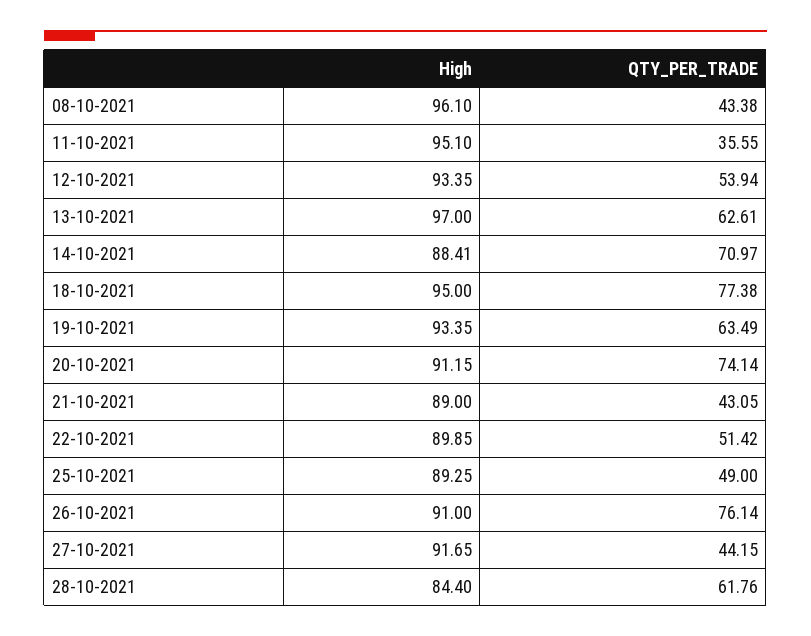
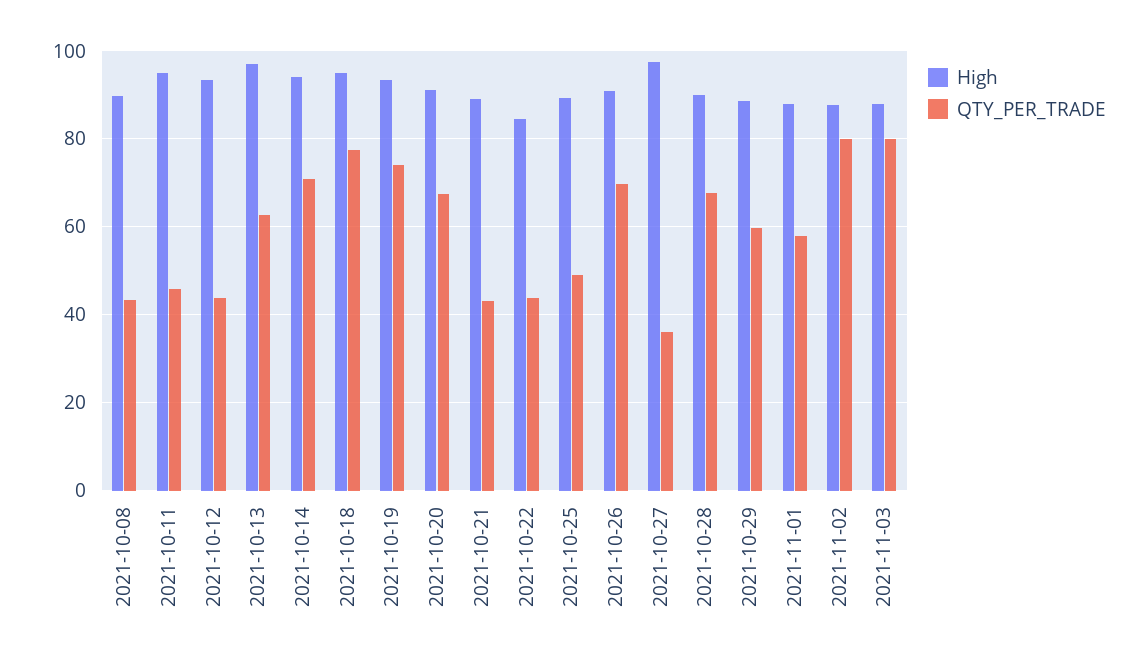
High, 08-10-2021: 96.1 -> 90
QTY_PER_TRADE, 11-10-2021: 35.55 -> 46
QTY_PER_TRADE, 12-10-2021: 53.94 -> 44
High, 14-10-2021: 88.41 -> 94
QTY_PER_TRADE, 19-10-2021: 63.49 -> 74
QTY_PER_TRADE, 20-10-2021: 74.14 -> 68
High, 22-10-2021: 89.85 -> 84
QTY_PER_TRADE, 22-10-2021: 51.42 -> 44
QTY_PER_TRADE, 26-10-2021: 76.14 -> 70
High, 27-10-2021: 91.65 -> 98
QTY_PER_TRADE, 27-10-2021: 44.15 -> 36
High, 28-10-2021: 84.4 -> 90
QTY_PER_TRADE, 28-10-2021: 61.76 -> 68
High, 2021-10-29: none -> 88
QTY_PER_TRADE, 2021-10-29: none -> 60
High, 2021-11-01: none -> 88
QTY_PER_TRADE, 2021-11-01: none -> 58
High, 2021-11-02: none -> 88
QTY_PER_TRADE, 2021-11-02: none -> 80
High, 2021-11-03: none -> 88
QTY_PER_TRADE, 2021-11-03: none -> 80

